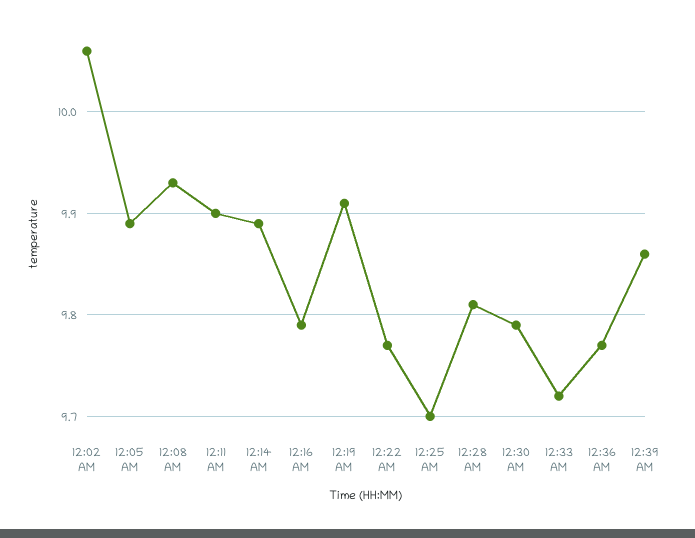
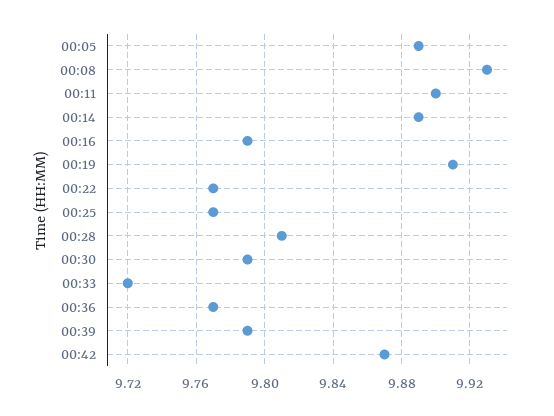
12:02 AM: 10.06 -> none
12:25 AM: 9.7 -> 9.77
12:39 AM: 9.86 -> 9.79
00:42: none -> 9.87

